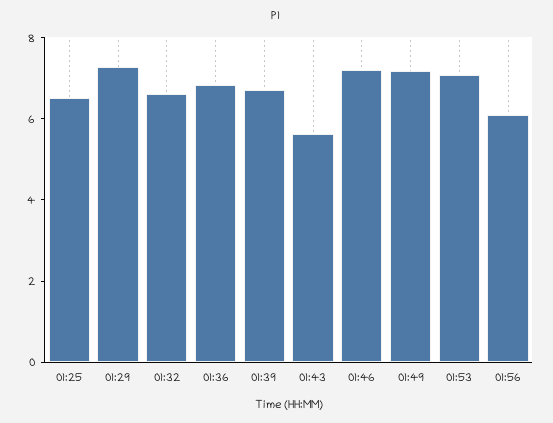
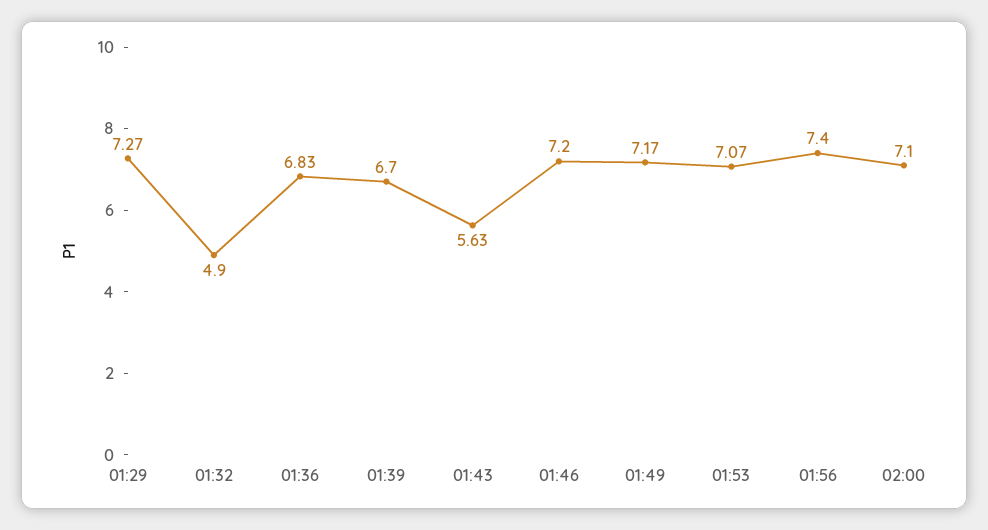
01:25: 6.5 -> none
01:32: 6.5 -> 4.9
01:56: 6 -> 7.4
02:00: none -> 7.1

